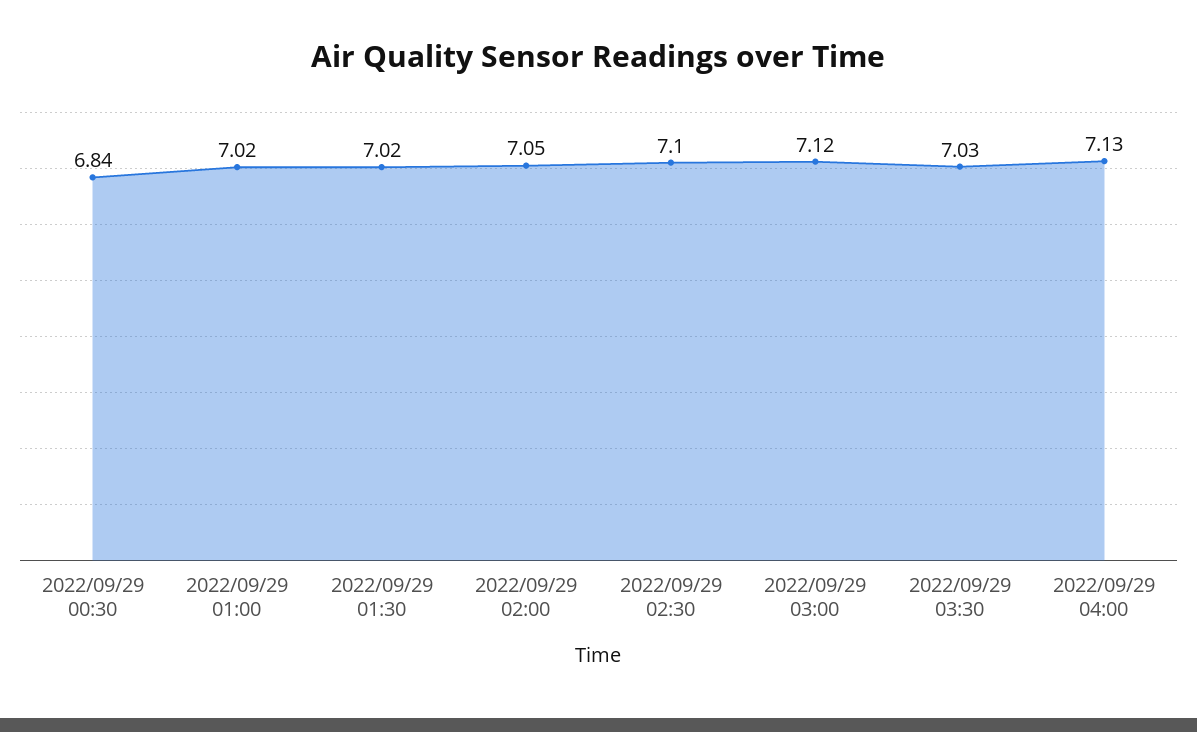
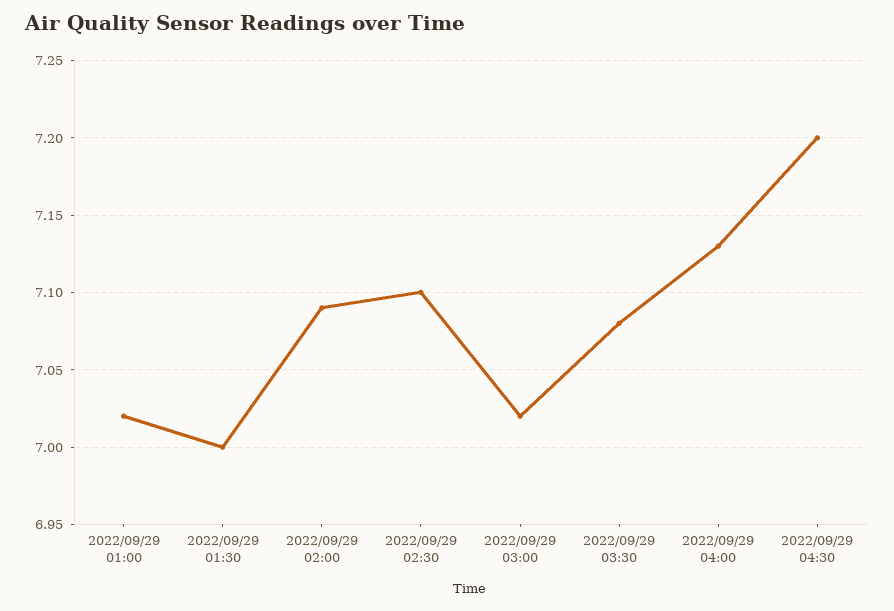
2022/09/29 00:30: 6.84 -> none
2022/09/29 01:30: 7.02 -> 7
2022/09/29 02:00: 7.05 -> 7.09
2022/09/29 03:00: 7.12 -> 7.02
2022/09/29 03:30: 7.03 -> 7.08
2022/09/29 04:30: none -> 7.2

